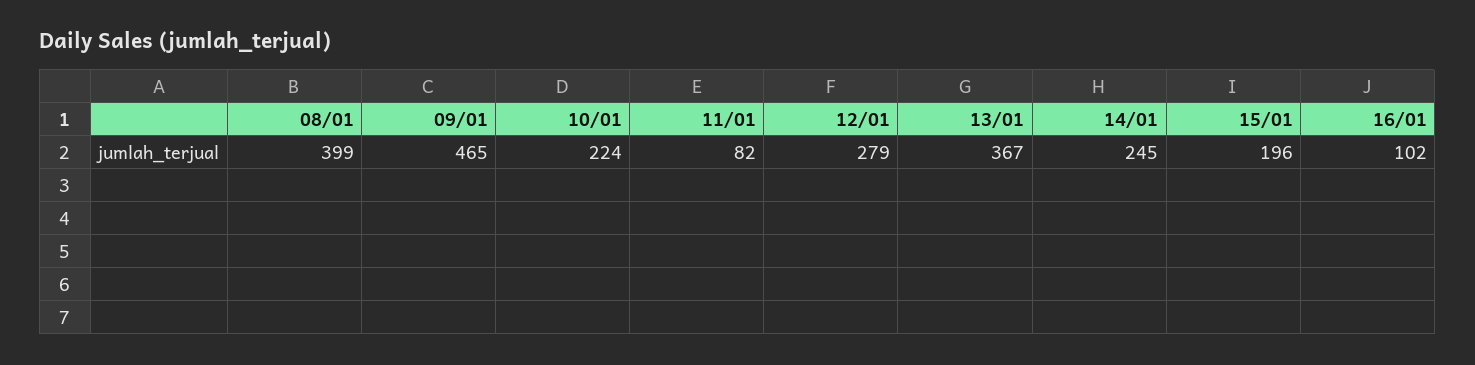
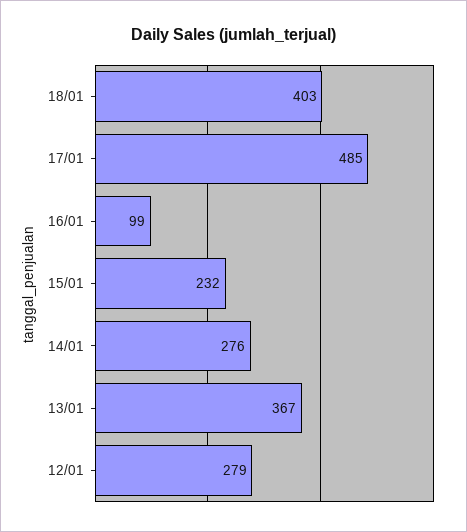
08/01: 399 -> none
09/01: 465 -> none
10/01: 224 -> none
11/01: 82 -> none
14/01: 245 -> 276
15/01: 196 -> 232
16/01: 102 -> 99
18/01: none -> 403
17/01: none -> 485

